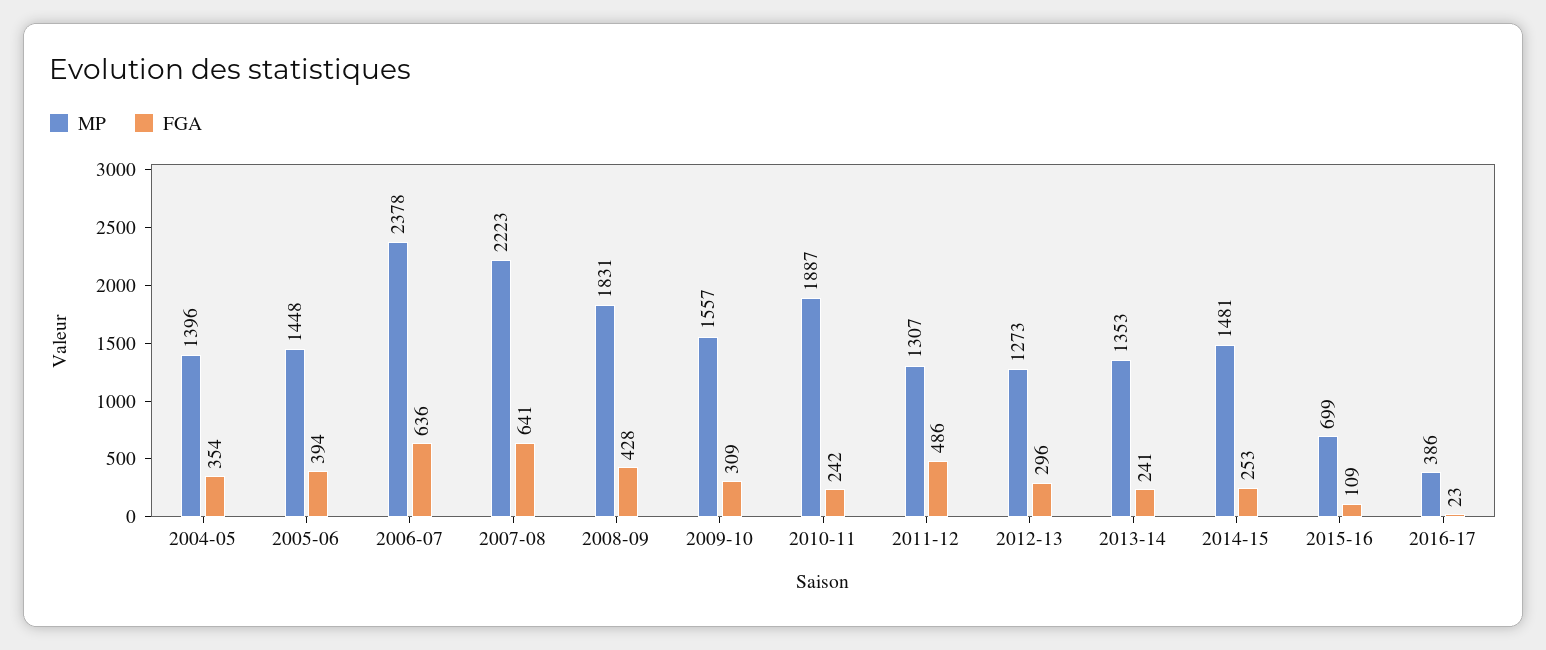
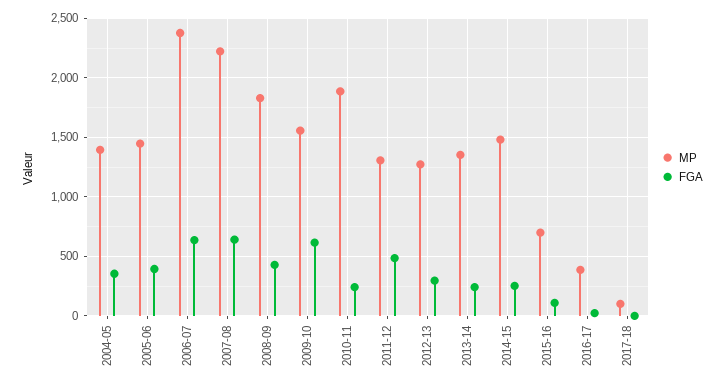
FGA, 2009-10: 309 -> 600
MP, 2017-18: none -> 100
FGA, 2017-18: none -> 0

